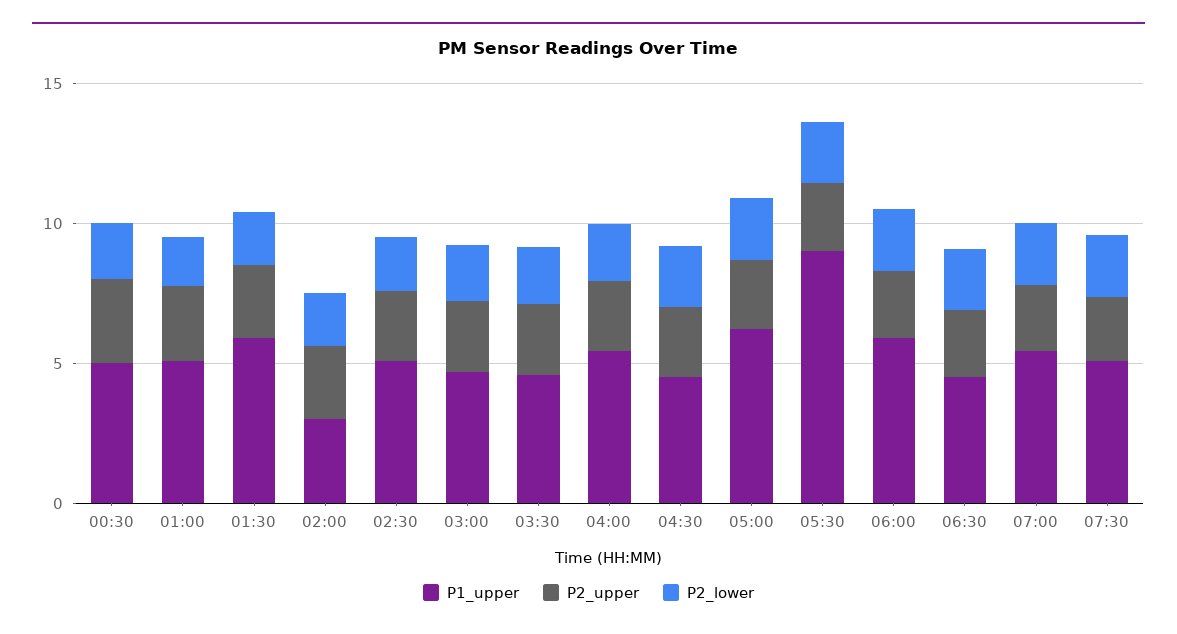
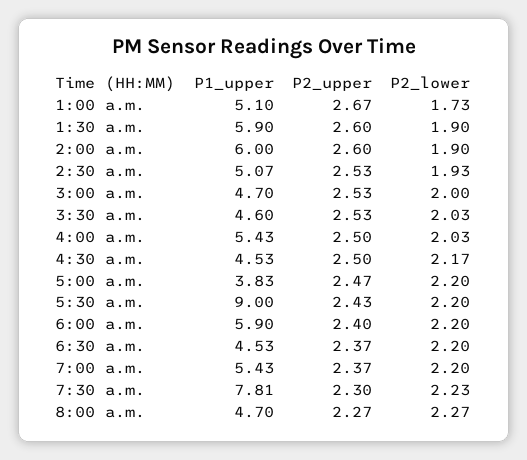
P1_upper, 00:30: 5 -> none
P2_upper, 00:30: 3 -> none
P2_lower, 00:30: 2 -> none
P1_upper, 02:00: 3 -> 6
P1_upper, 05:00: 6 -> 3.83
P1_upper, 07:30: 5 -> 7.81
P1_upper, 8:00 a.m.: none -> 4.7
P2_upper, 8:00 a.m.: none -> 2.27
P2_lower, 8:00 a.m.: none -> 2.27

